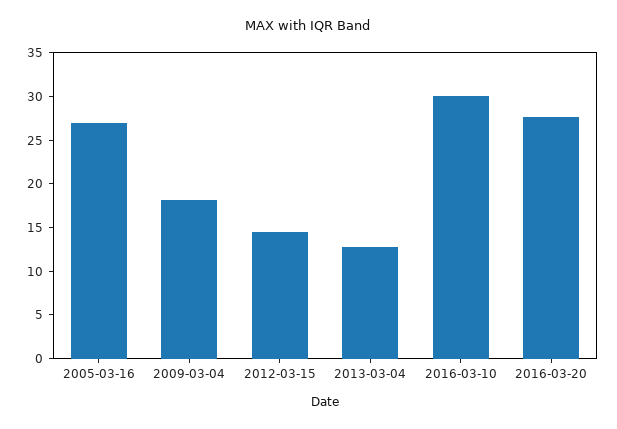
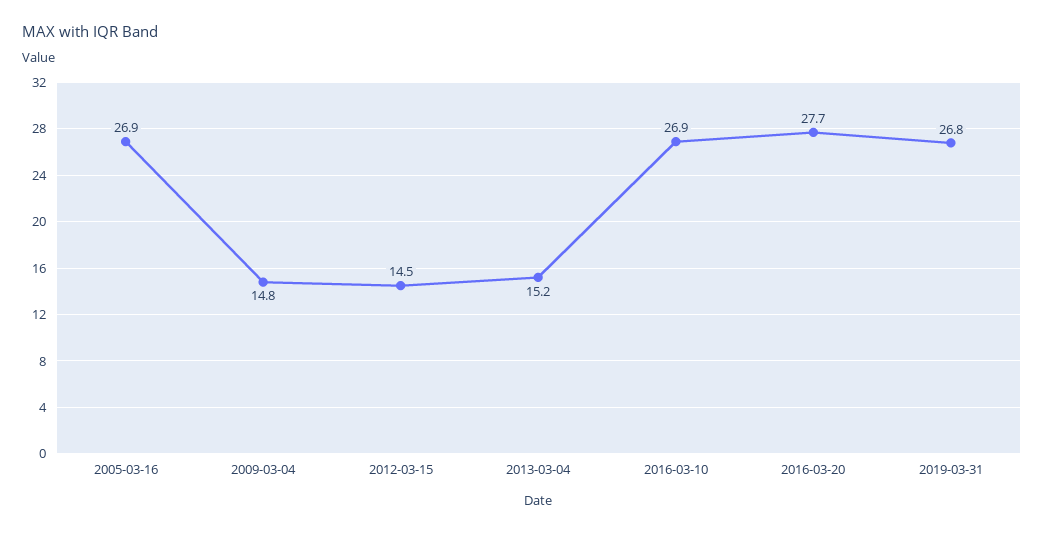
2009-03-04: 18 -> 14.8
2013-03-04: 13 -> 15.2
2016-03-10: 30 -> 26.9
2019-03-31: none -> 26.8

